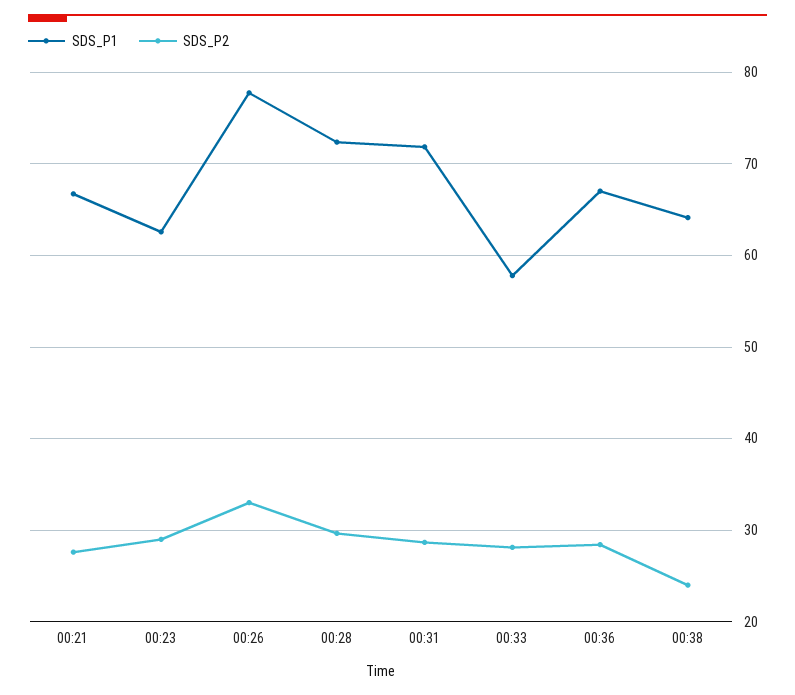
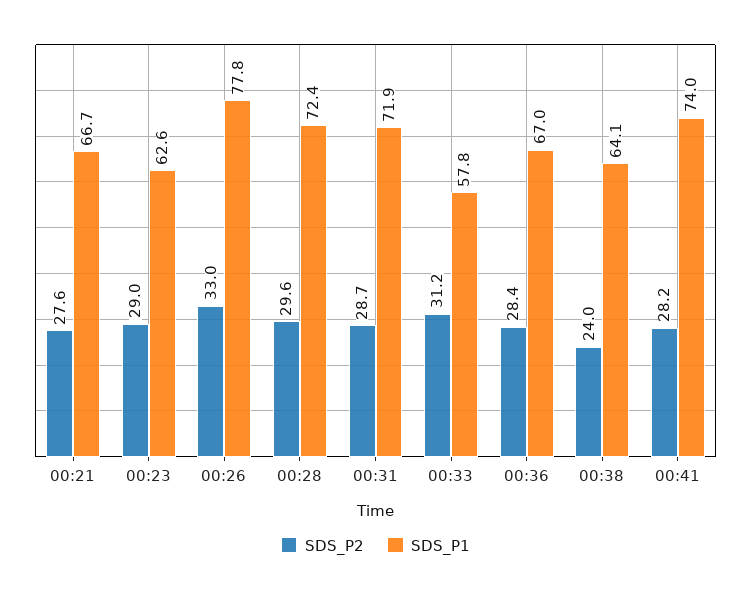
SDS_P2, 00:33: 28 -> 31.2
SDS_P2, 00:41: none -> 28.2
SDS_P1, 00:41: none -> 74

